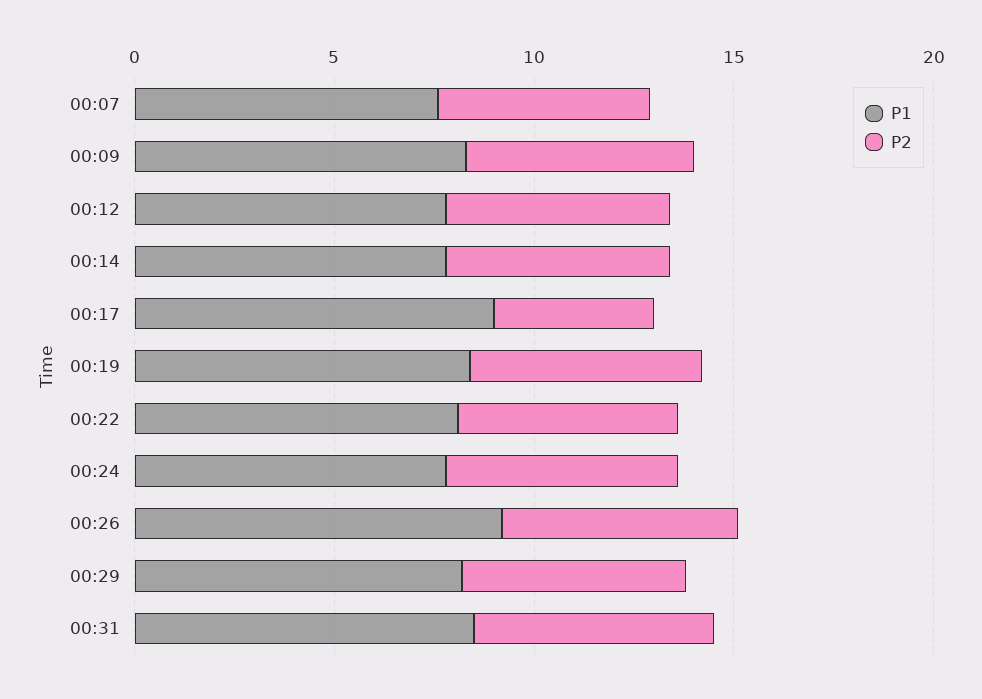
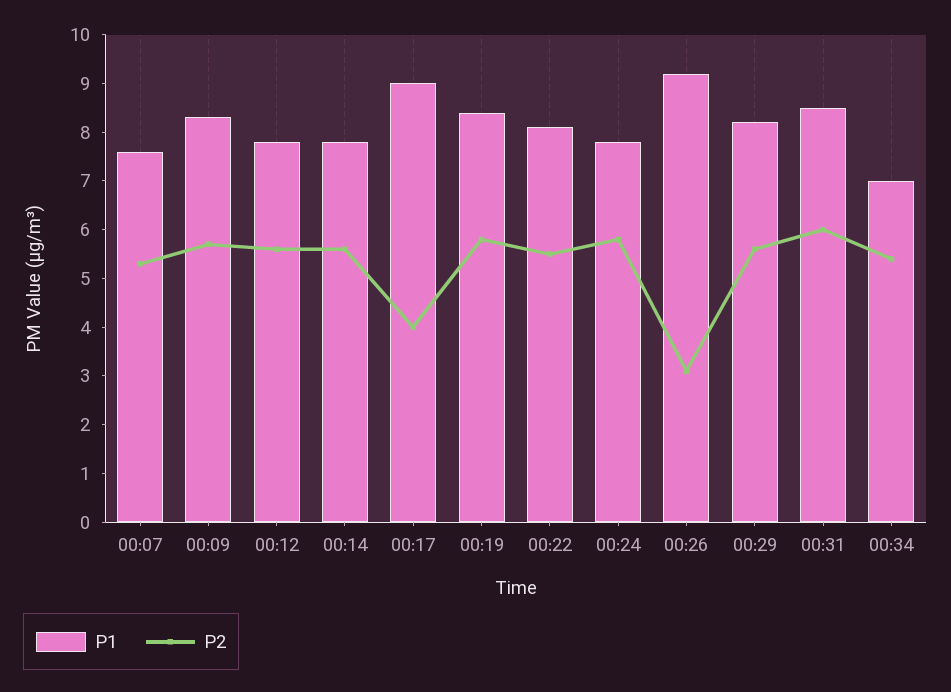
P2, 00:26: 6 -> 3
P1, 00:34: none -> 7
P2, 00:34: none -> 5.5

